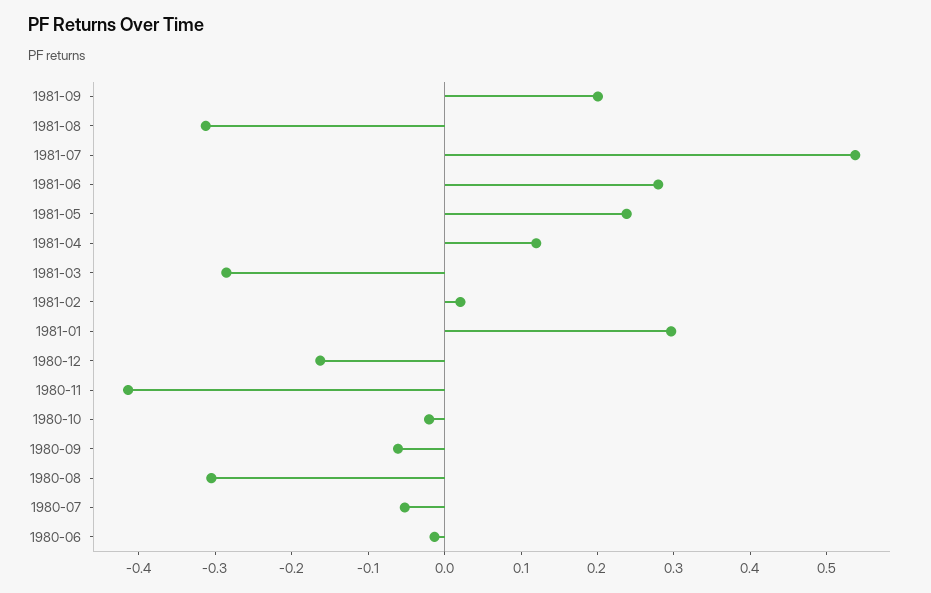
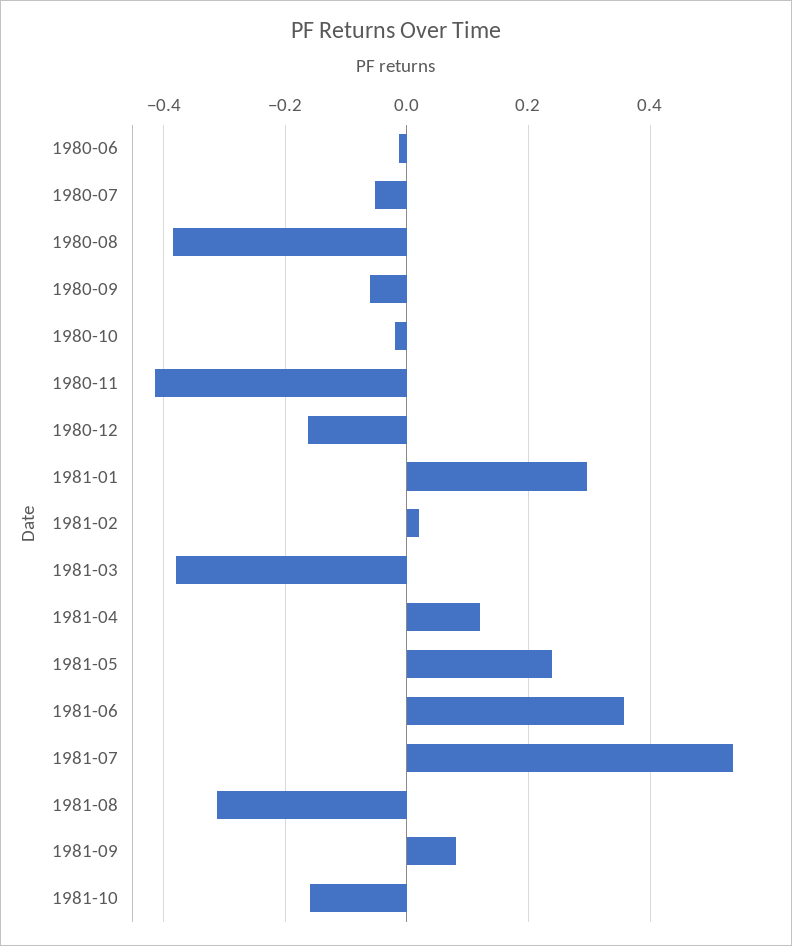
1981-09: 0.2 -> 0.08
1981-06: 0.28 -> 0.36
1981-03: -0.28 -> -0.38
1980-08: -0.3 -> -0.38
1981-10: none -> -0.16

